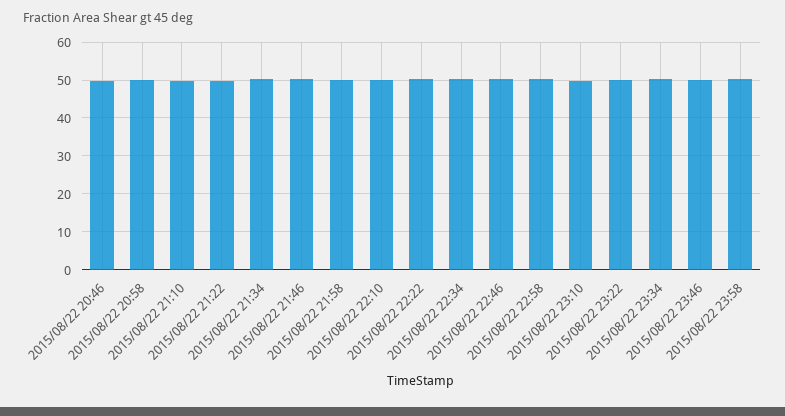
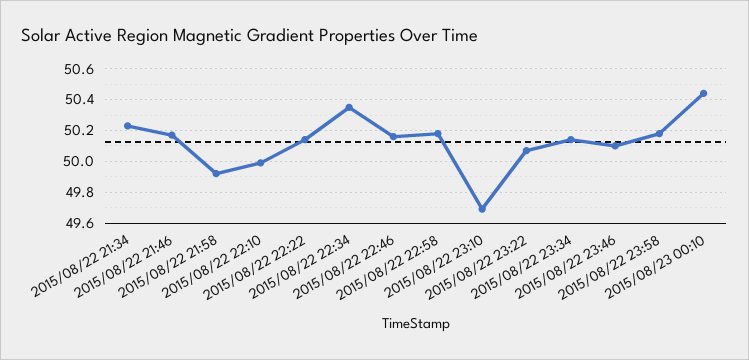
2015/08/22 20:46: 50 -> none
2015/08/22 20:58: 50 -> none
2015/08/22 21:10: 50 -> none
2015/08/22 21:22: 50 -> none
2015/08/23 00:10: none -> 50.45

